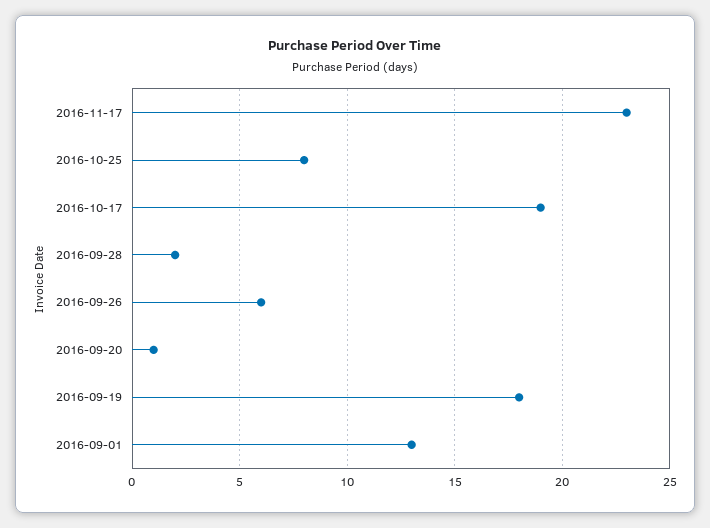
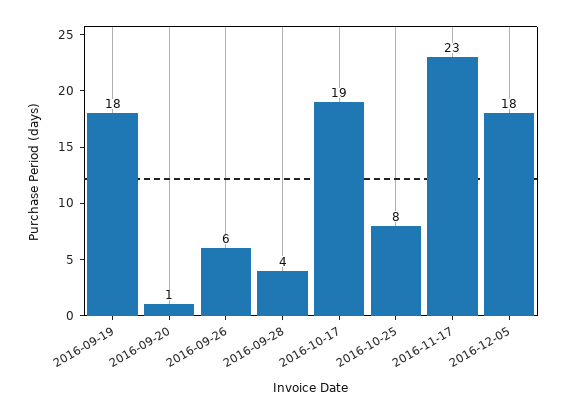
2016-09-28: 2 -> 4
2016-09-01: 13 -> none
2016-12-05: none -> 18

